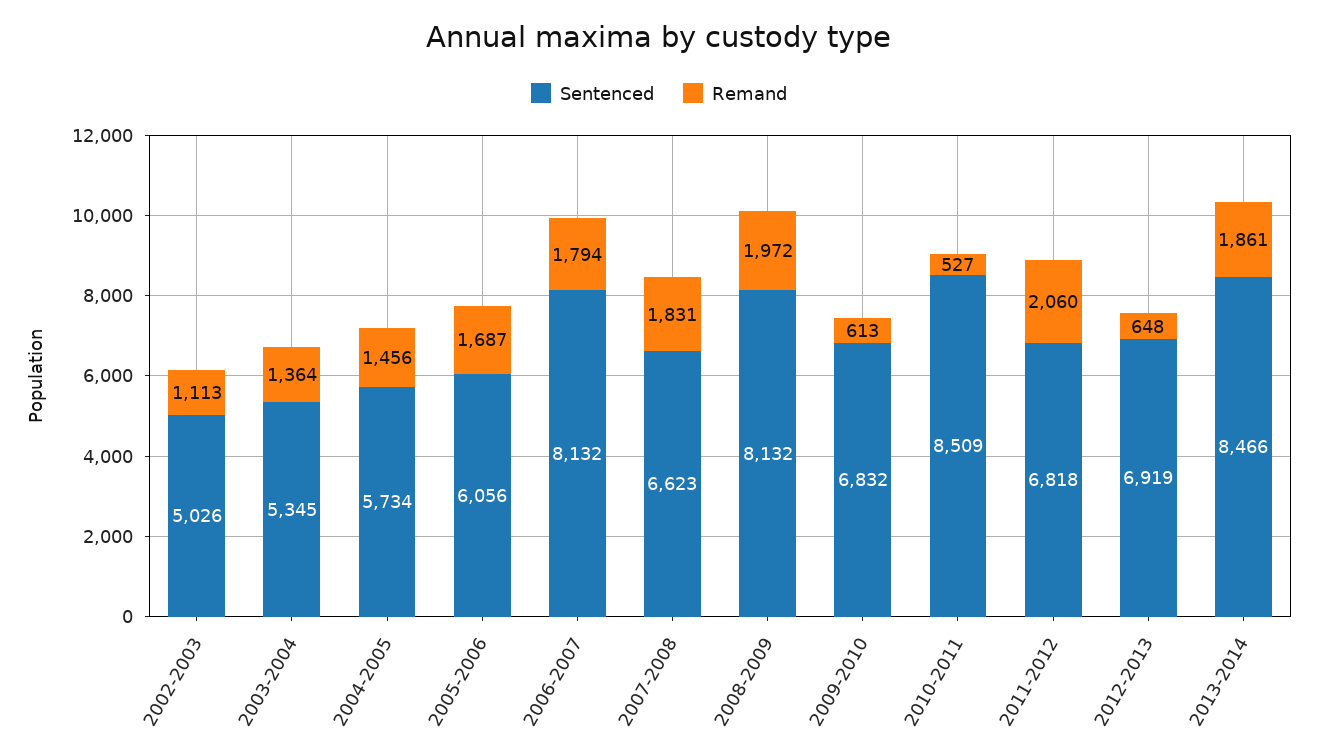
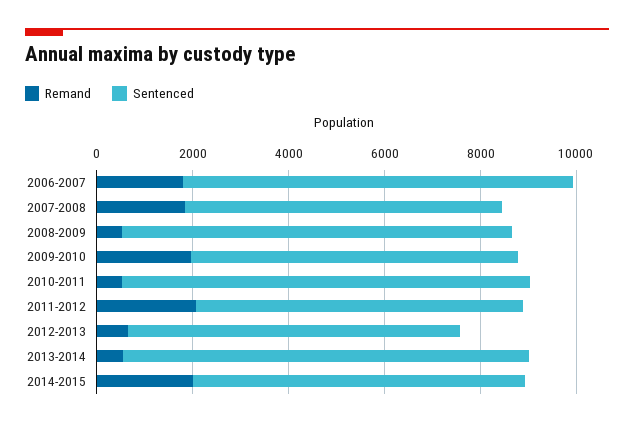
Sentenced, 2002-2003: 5026 -> none
Remand, 2002-2003: 1113 -> none
Sentenced, 2003-2004: 5345 -> none
Remand, 2003-2004: 1364 -> none
Sentenced, 2004-2005: 5734 -> none
Remand, 2004-2005: 1456 -> none
Sentenced, 2005-2006: 6056 -> none
Remand, 2005-2006: 1687 -> none
Remand, 2008-2009: 1972 -> 500
Remand, 2009-2010: 613 -> 2000
Remand, 2013-2014: 1861 -> 500
Remand, 2014-2015: none -> 2000
Sentenced, 2014-2015: none -> 7000

